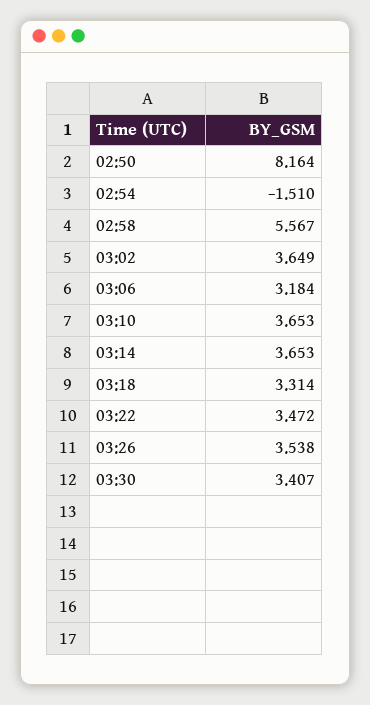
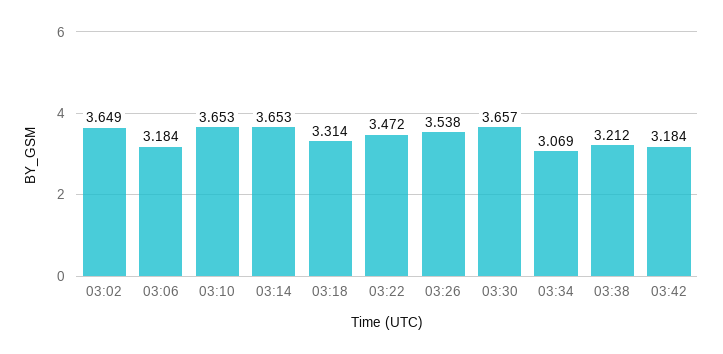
02:50: 8.164 -> none
02:54: -1.51 -> none
02:58: 5.567 -> none
03:30: 3.407 -> 3.657
03:34: none -> 3.069
03:38: none -> 3.212
03:42: none -> 3.184

